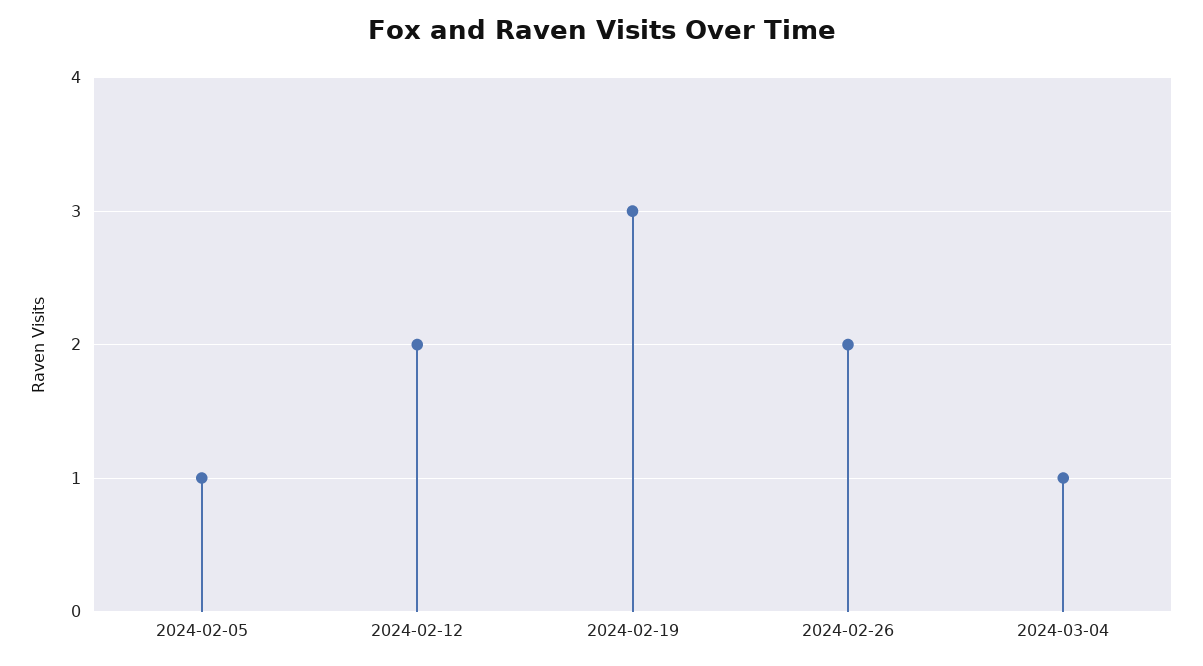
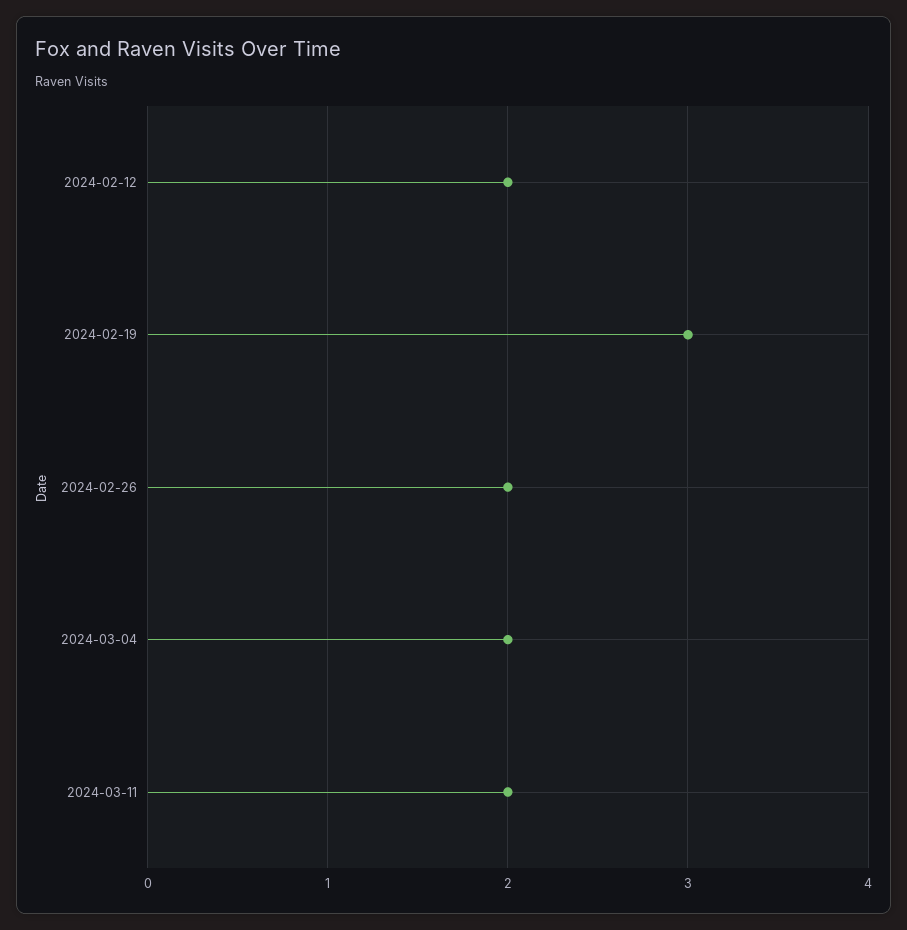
2024-02-05: 1 -> none
2024-03-04: 1 -> 2
2024-03-11: none -> 2

